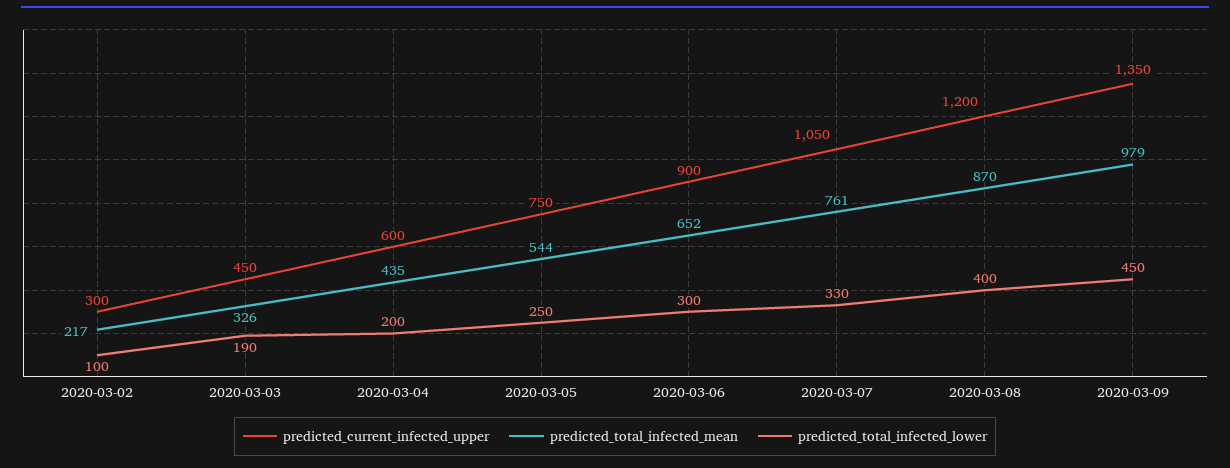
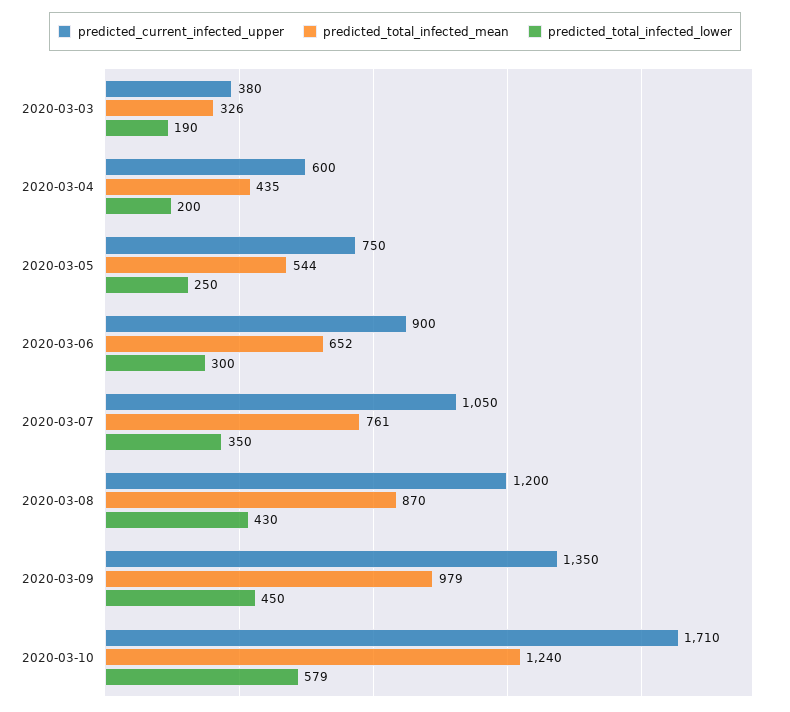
predicted_current_infected_upper, 2020-03-02: 300 -> none
predicted_total_infected_mean, 2020-03-02: 217 -> none
predicted_total_infected_lower, 2020-03-02: 100 -> none
predicted_current_infected_upper, 2020-03-03: 450 -> 380
predicted_total_infected_lower, 2020-03-07: 330 -> 350
predicted_total_infected_lower, 2020-03-08: 400 -> 430
predicted_current_infected_upper, 2020-03-10: none -> 1710
predicted_total_infected_mean, 2020-03-10: none -> 1240
predicted_total_infected_lower, 2020-03-10: none -> 579

